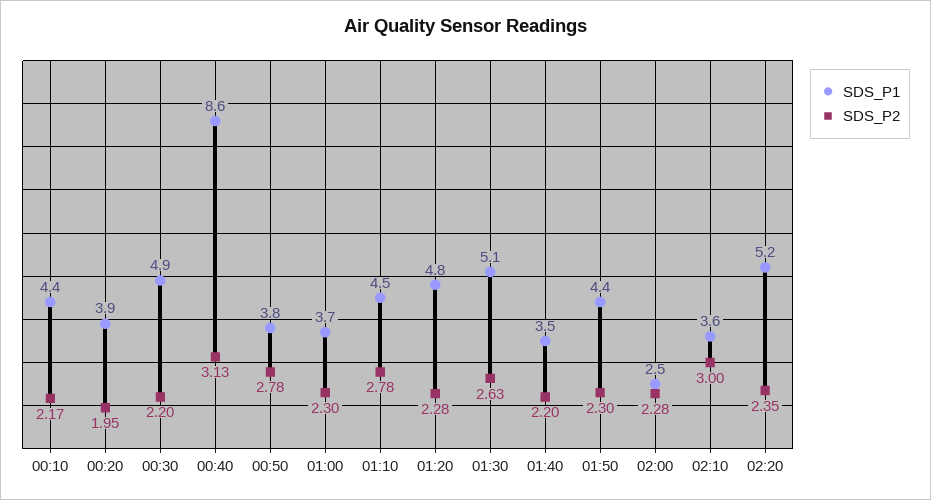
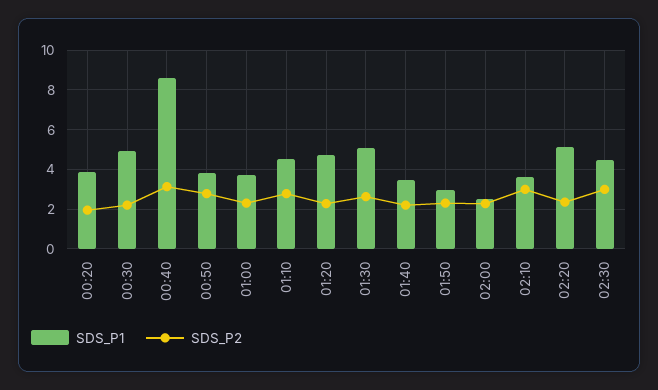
SDS_P1, 00:10: 4.4 -> none
SDS_P2, 00:10: 2.17 -> none
SDS_P1, 01:50: 4.4 -> 3
SDS_P1, 02:30: none -> 4.5
SDS_P2, 02:30: none -> 3

